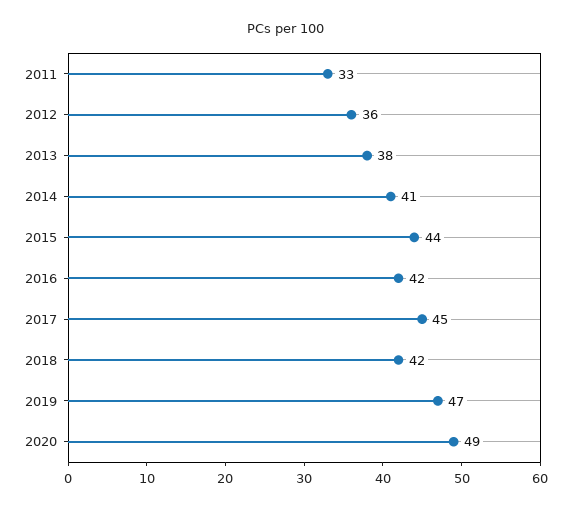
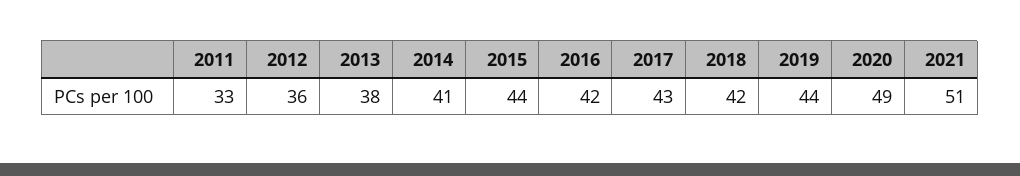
2017: 45 -> 43
2019: 47 -> 44
2021: none -> 51

